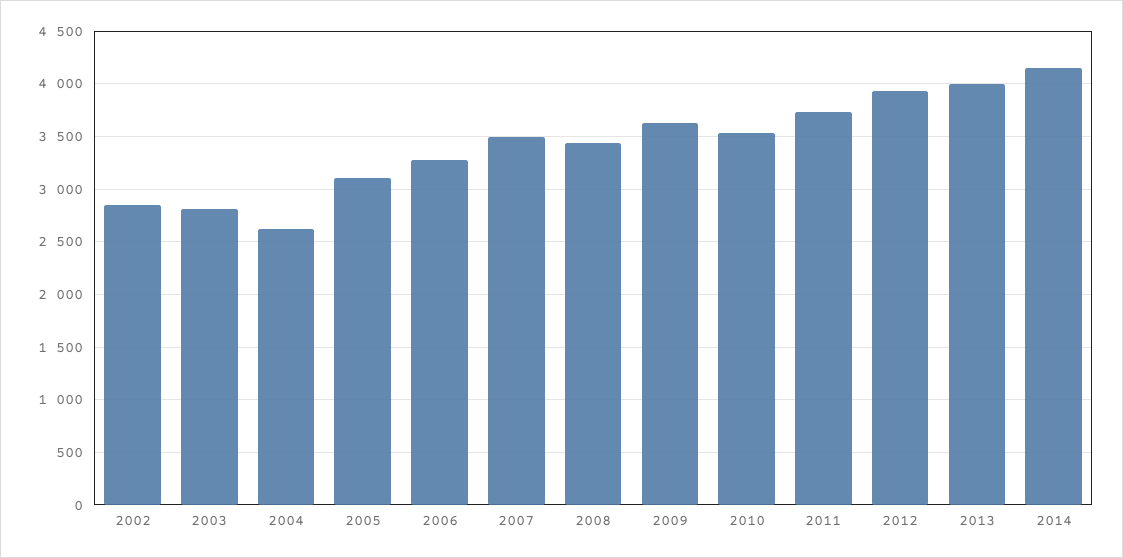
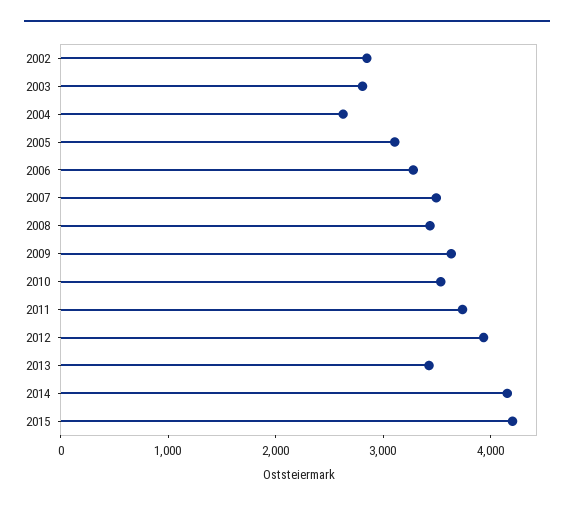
2013: 4000 -> 3400
2015: none -> 4200

